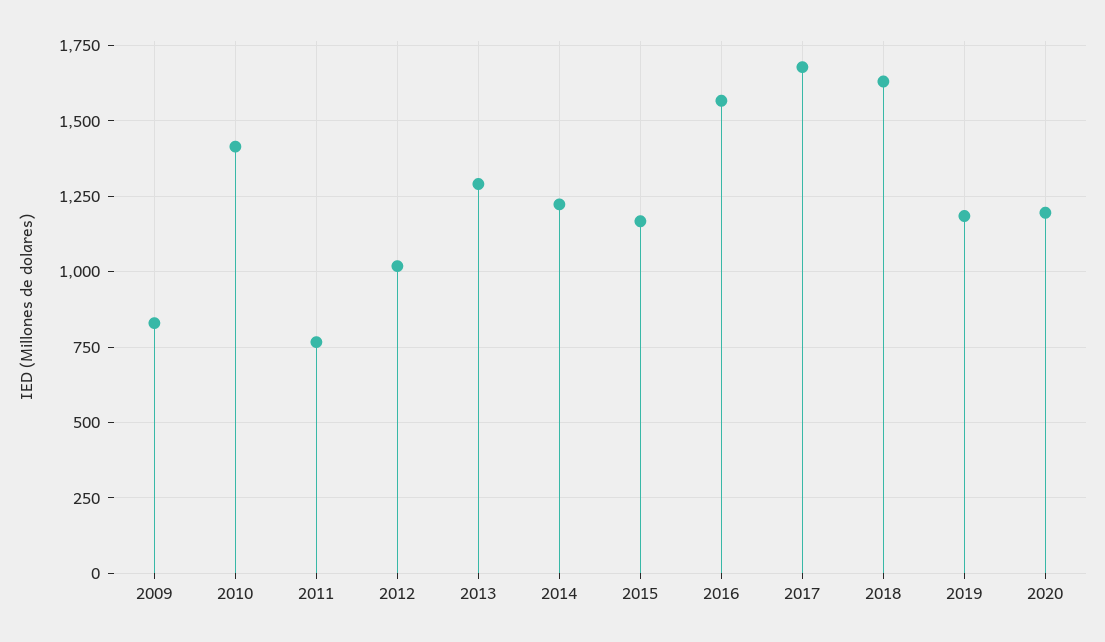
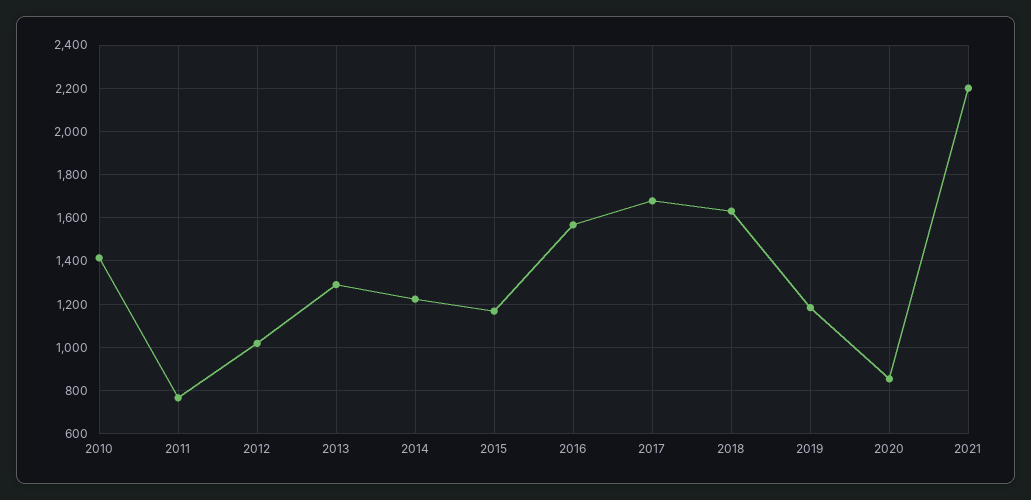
2009: 825 -> none
2020: 1200 -> 850
2021: none -> 2200

